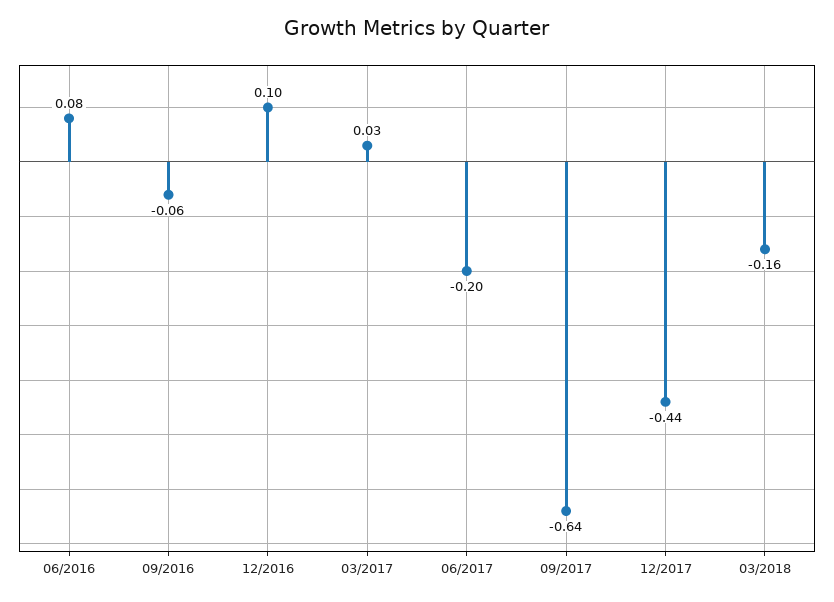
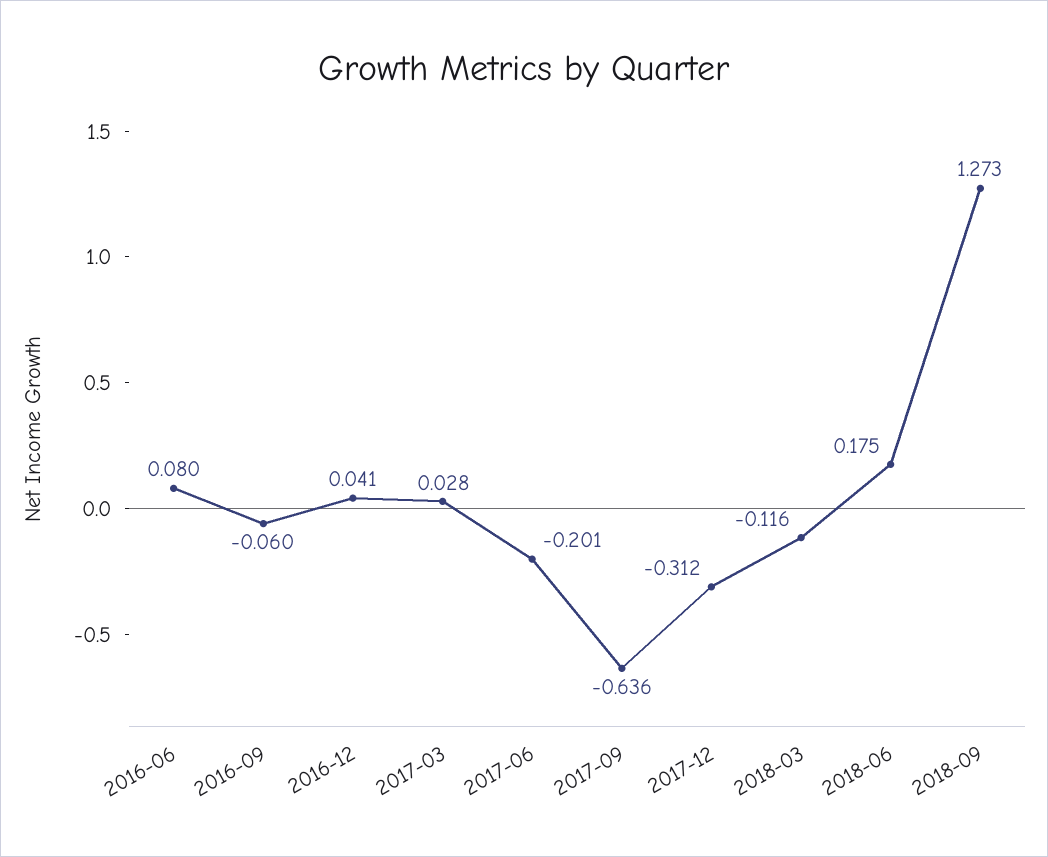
12/2016: 0.1 -> 0.041
12/2017: -0.44 -> -0.312
03/2018: -0.16 -> -0.116
2018-06: none -> 0.175
2018-09: none -> 1.273

